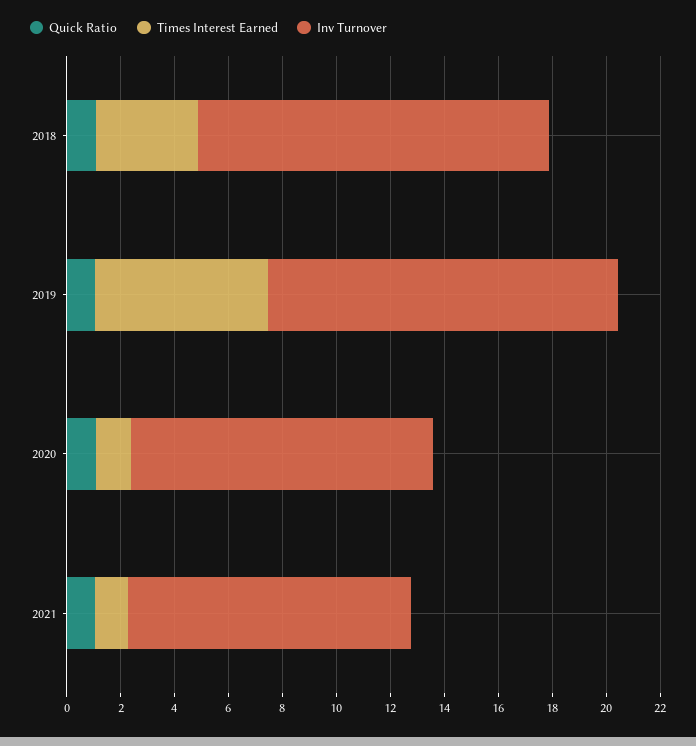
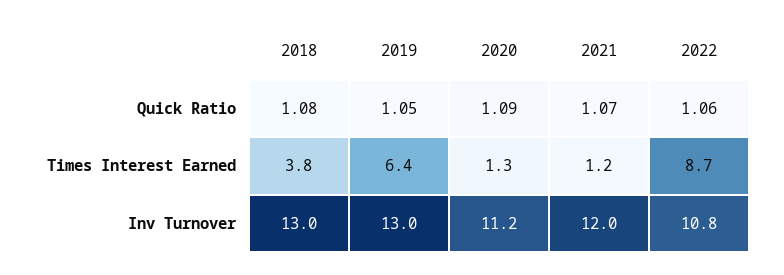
Inv Turnover, 2021: 10.5 -> 12
Quick Ratio, 2022: none -> 1.06
Times Interest Earned, 2022: none -> 8.7
Inv Turnover, 2022: none -> 10.8

